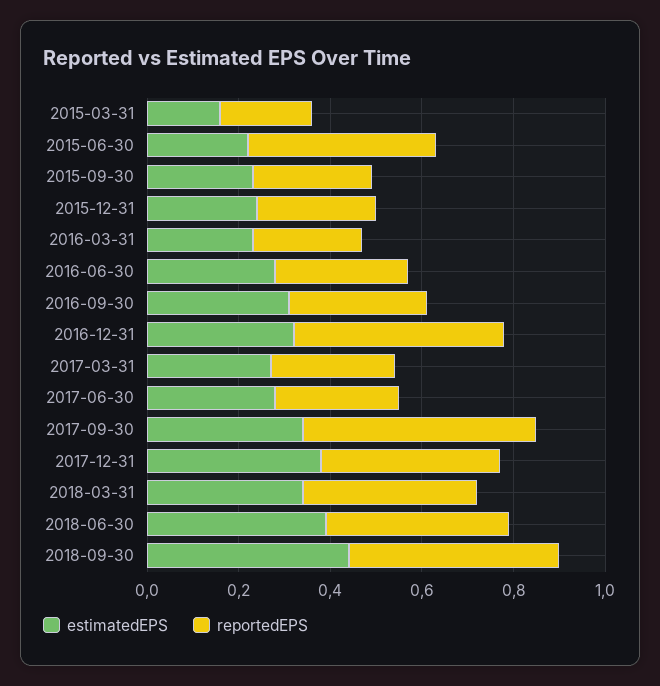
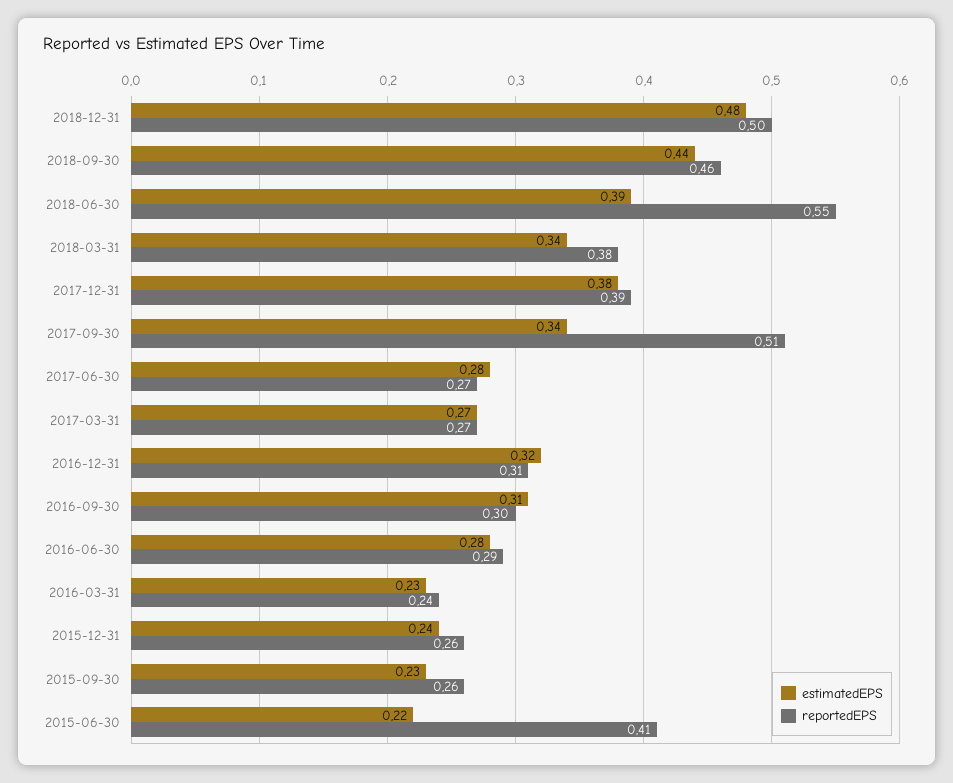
estimatedEPS, 2015-03-31: 0.15 -> none
reportedEPS, 2015-03-31: 0.2 -> none
reportedEPS, 2016-12-31: 0.45 -> 0.31
reportedEPS, 2018-06-30: 0.4 -> 0.55
estimatedEPS, 2018-12-31: none -> 0.48
reportedEPS, 2018-12-31: none -> 0.5

